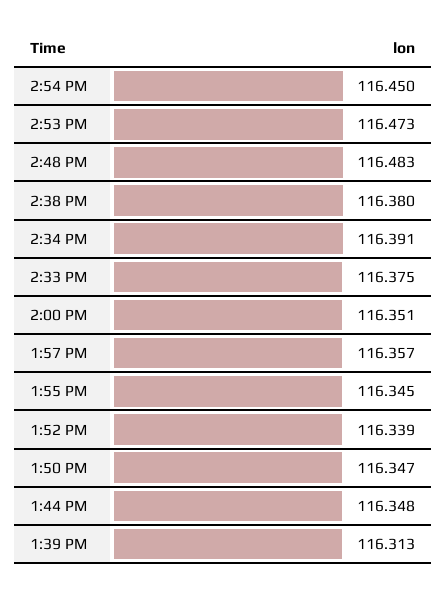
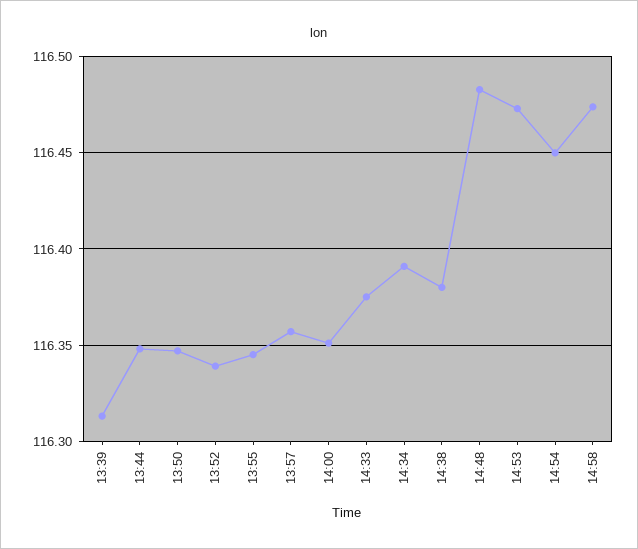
14:58: none -> 116.475

